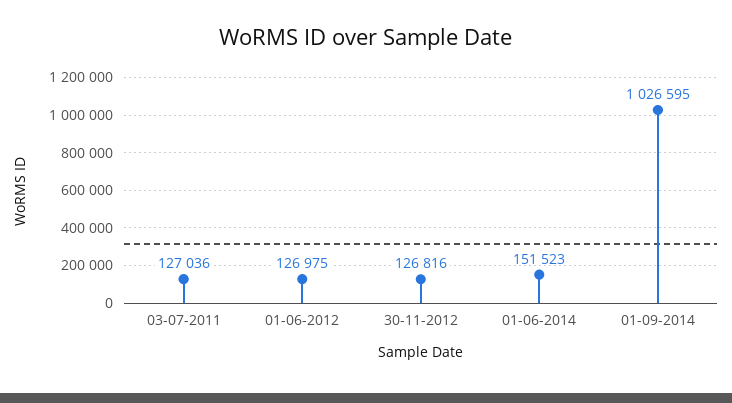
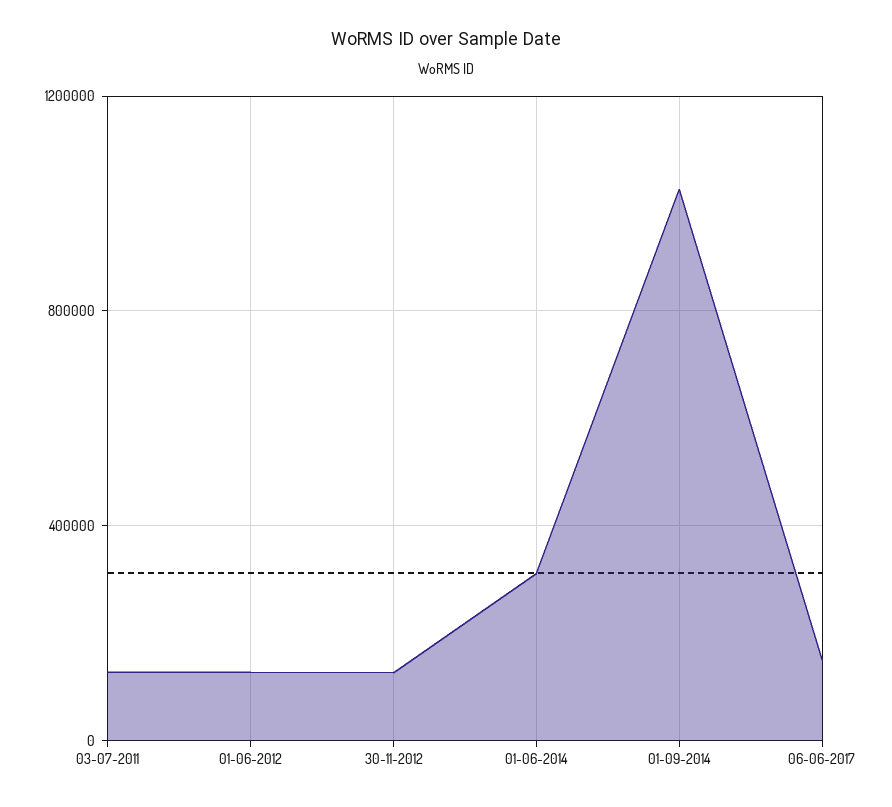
01-06-2014: 151523 -> 300000
06-06-2017: none -> 150000

